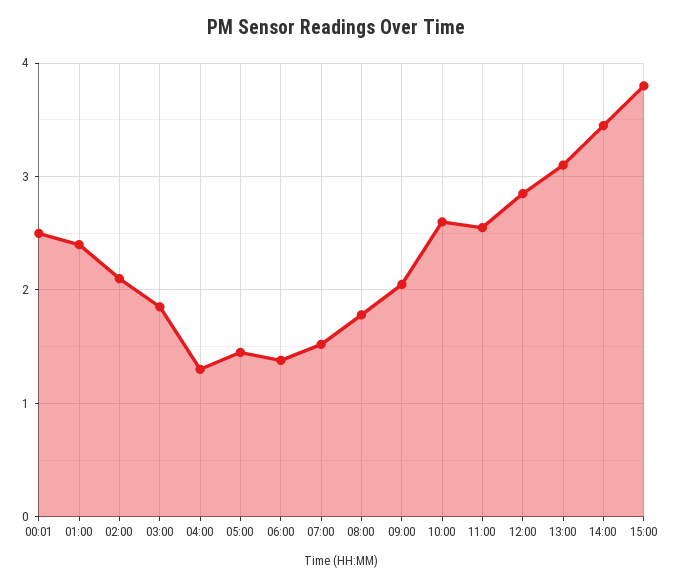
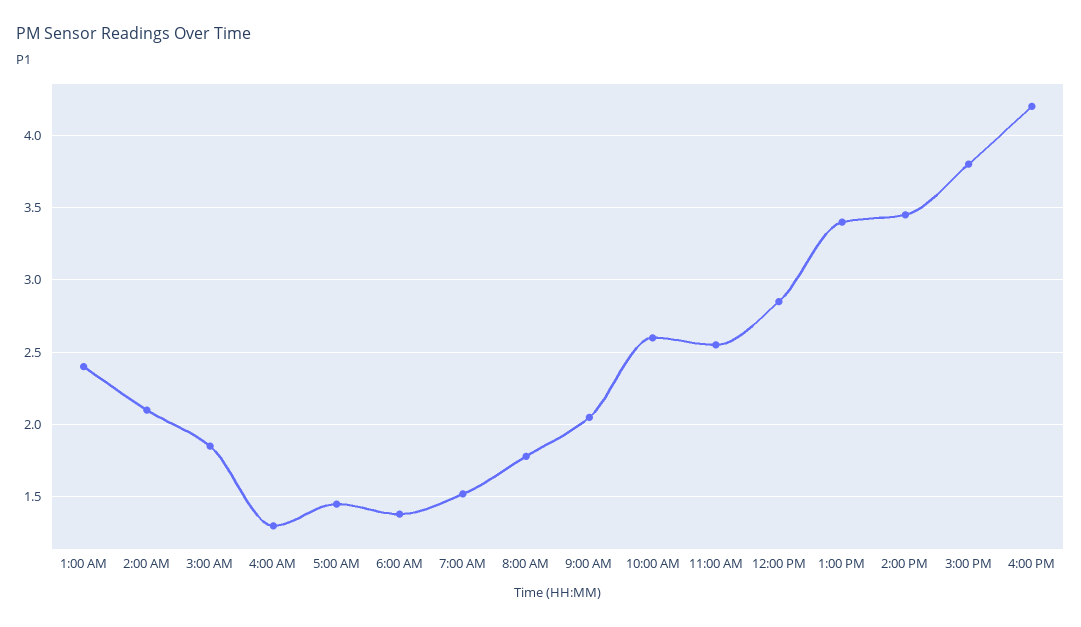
00:01: 2.5 -> none
13:00: 3.1 -> 3.4
4:00 PM: none -> 4.2

